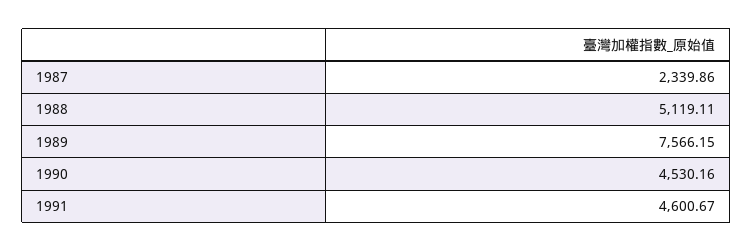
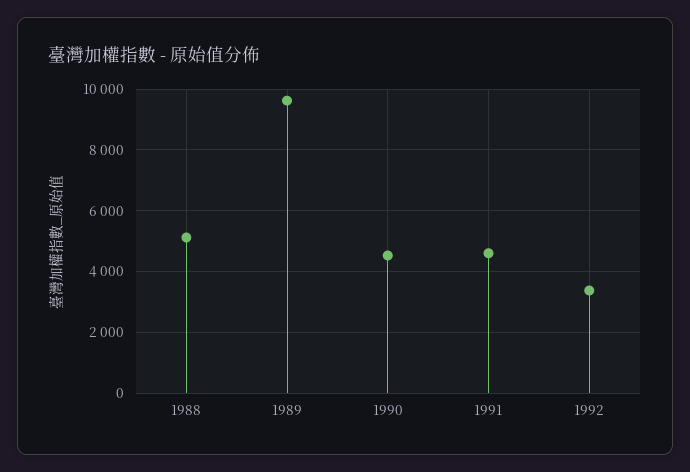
1987: 2339.86 -> none
1989: 7566.15 -> 9600
1992: none -> 3400

